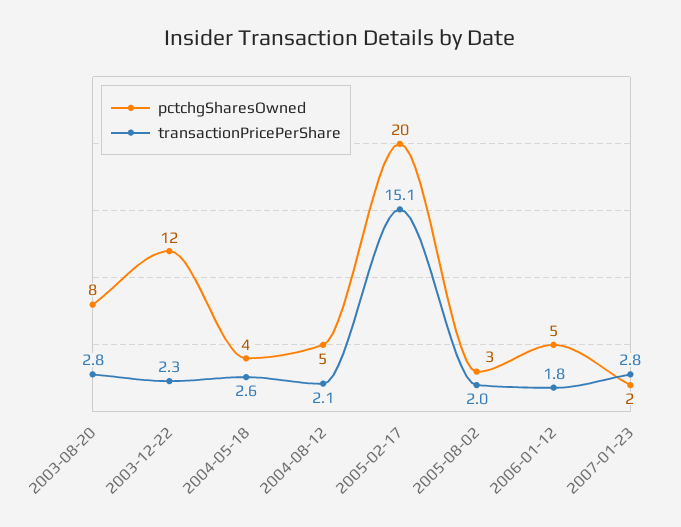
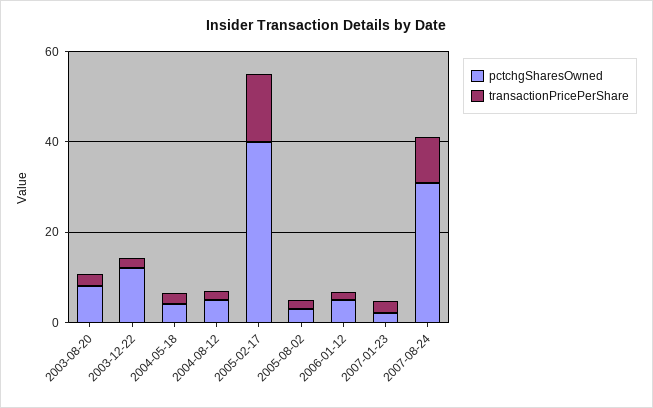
pctchgSharesOwned, 2005-02-17: 20 -> 40
pctchgSharesOwned, 2007-08-24: none -> 30
transactionPricePerShare, 2007-08-24: none -> 10

